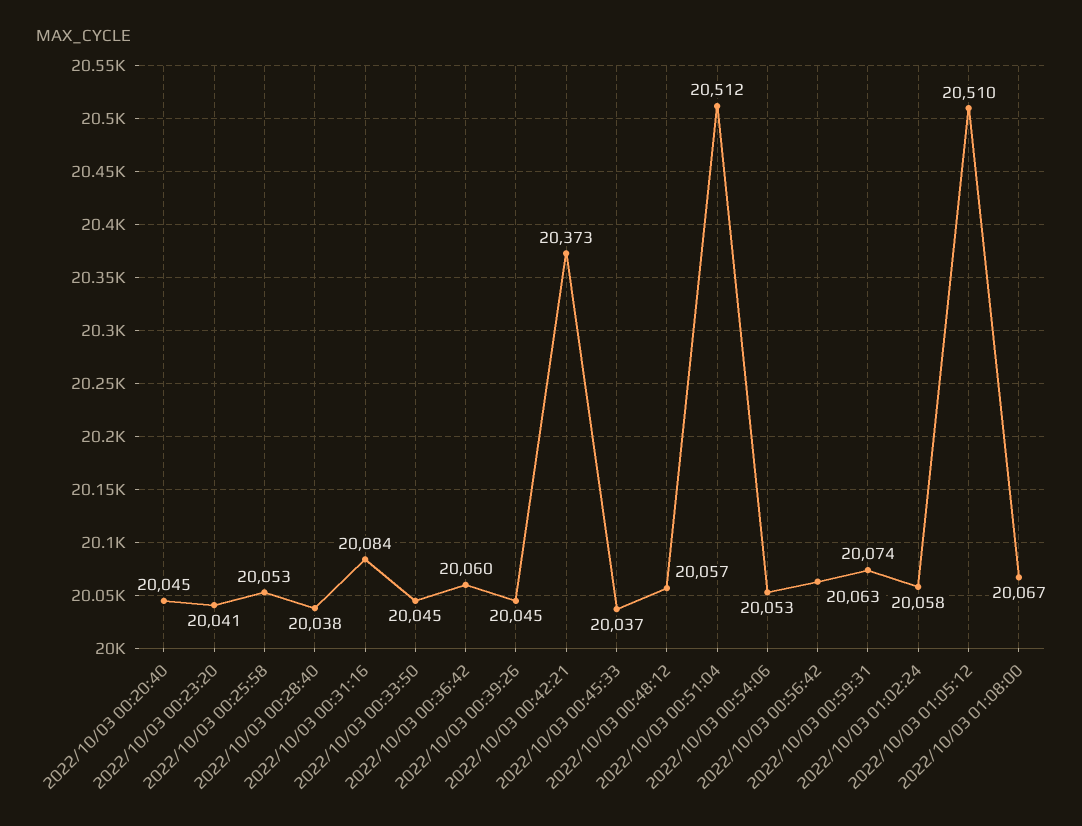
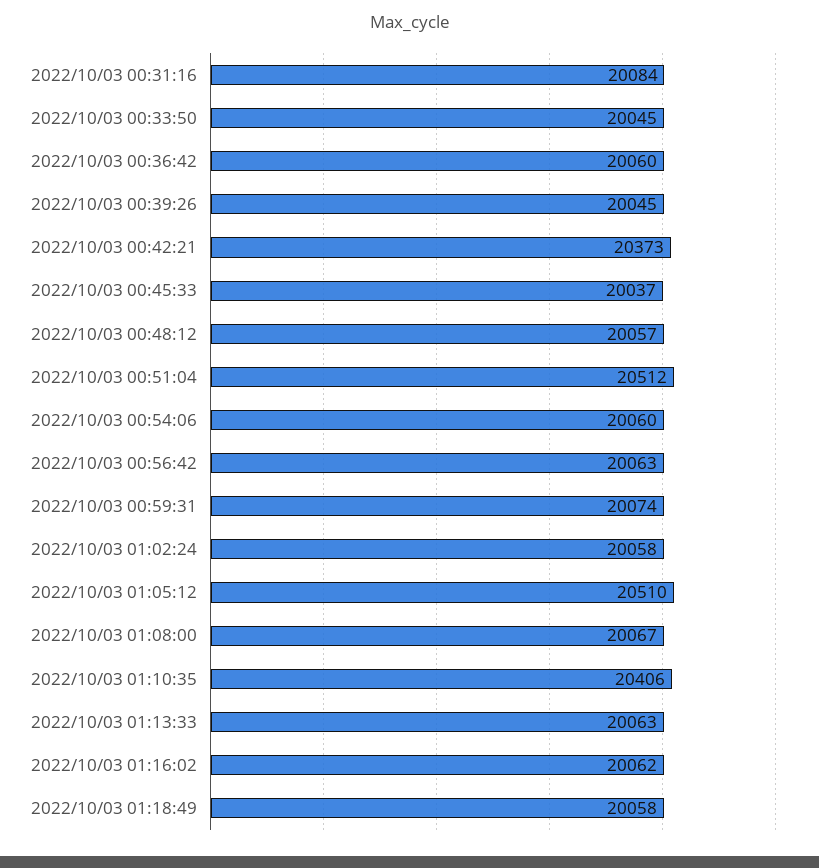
2022/10/03 00:20:40: 20045 -> none
2022/10/03 00:23:20: 20041 -> none
2022/10/03 00:25:58: 20053 -> none
2022/10/03 00:28:40: 20038 -> none
2022/10/03 00:54:06: 20053 -> 20060
2022/10/03 01:10:35: none -> 20406
2022/10/03 01:13:33: none -> 20063
2022/10/03 01:16:02: none -> 20062
2022/10/03 01:18:49: none -> 20058

